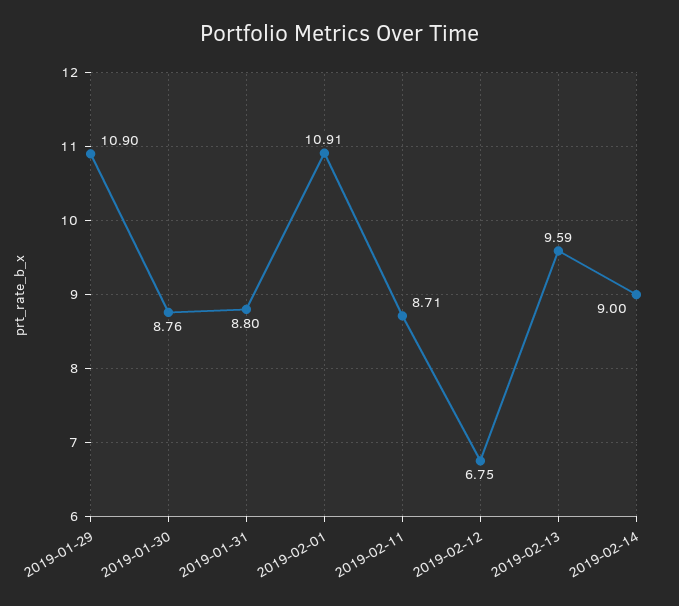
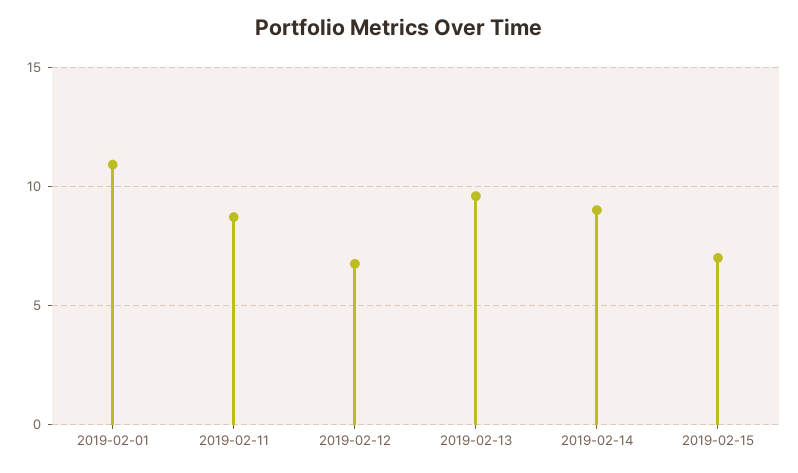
2019-01-29: 10.9 -> none
2019-01-30: 8.76 -> none
2019-01-31: 8.8 -> none
2019-02-15: none -> 7

